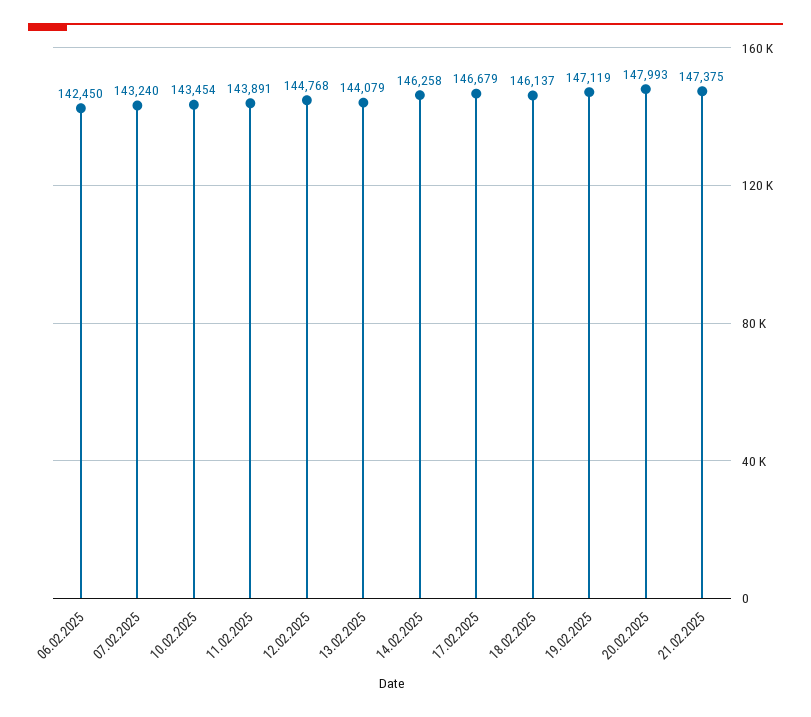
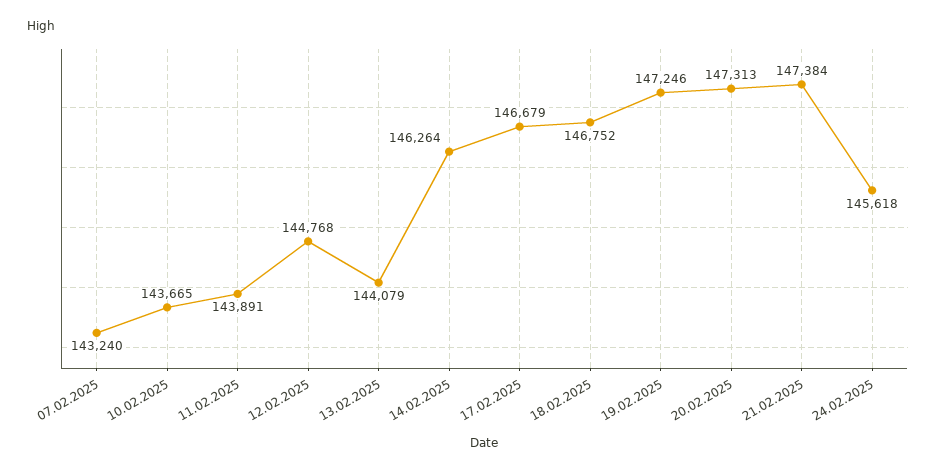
06.02.2025: 142450 -> none
10.02.2025: 143454 -> 143665
14.02.2025: 146258 -> 146264
18.02.2025: 146137 -> 146752
19.02.2025: 147119 -> 147246
20.02.2025: 147993 -> 147313
21.02.2025: 147375 -> 147384
24.02.2025: none -> 145618

